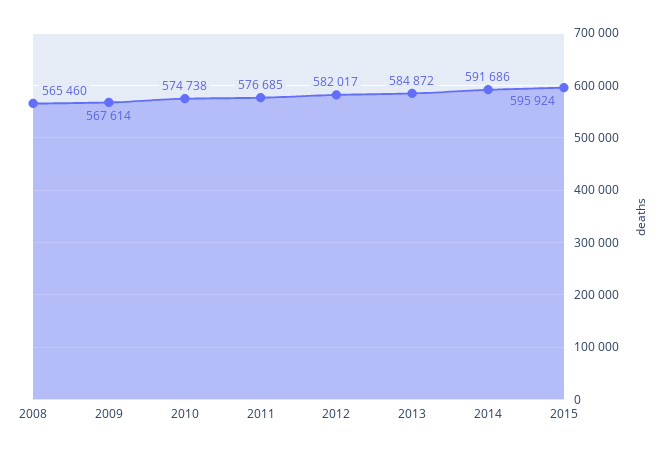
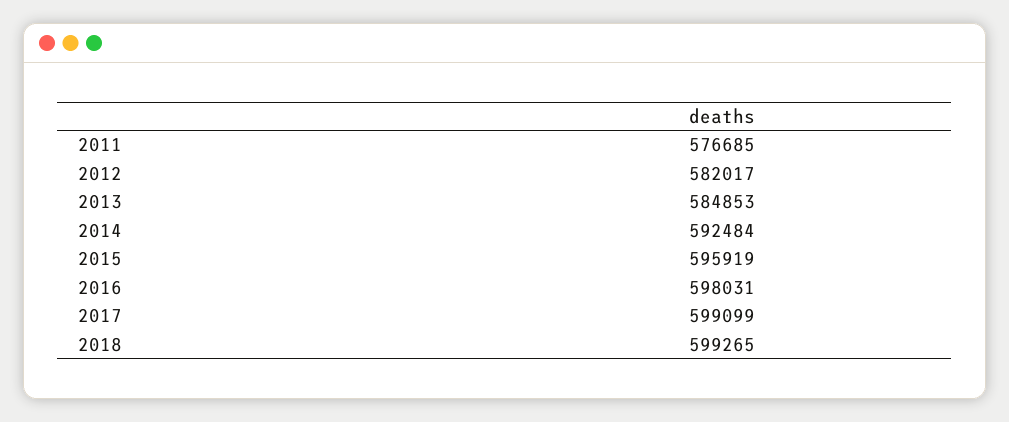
2008: 565460 -> none
2009: 567614 -> none
2010: 574738 -> none
2013: 584872 -> 584853
2014: 591686 -> 592484
2015: 595924 -> 595919
2016: none -> 598031
2017: none -> 599099
2018: none -> 599265

